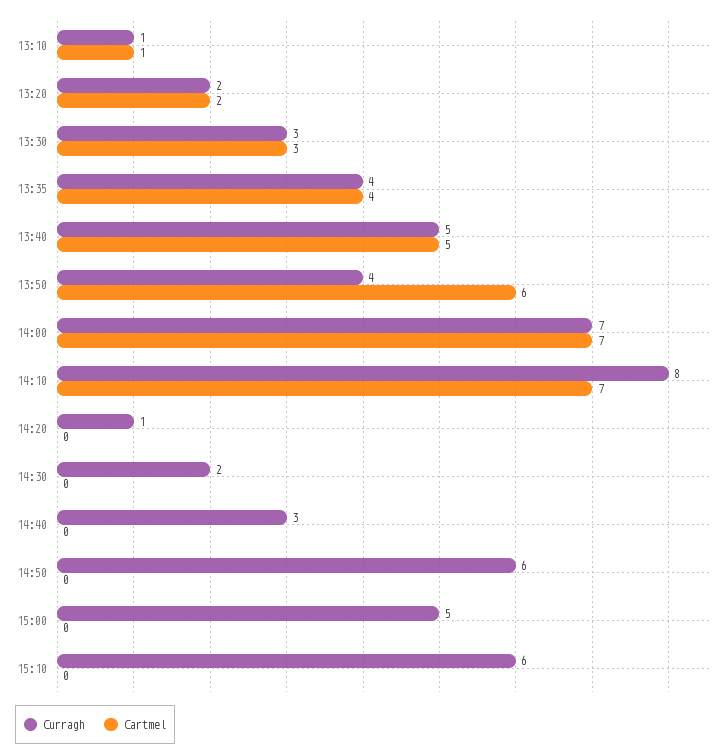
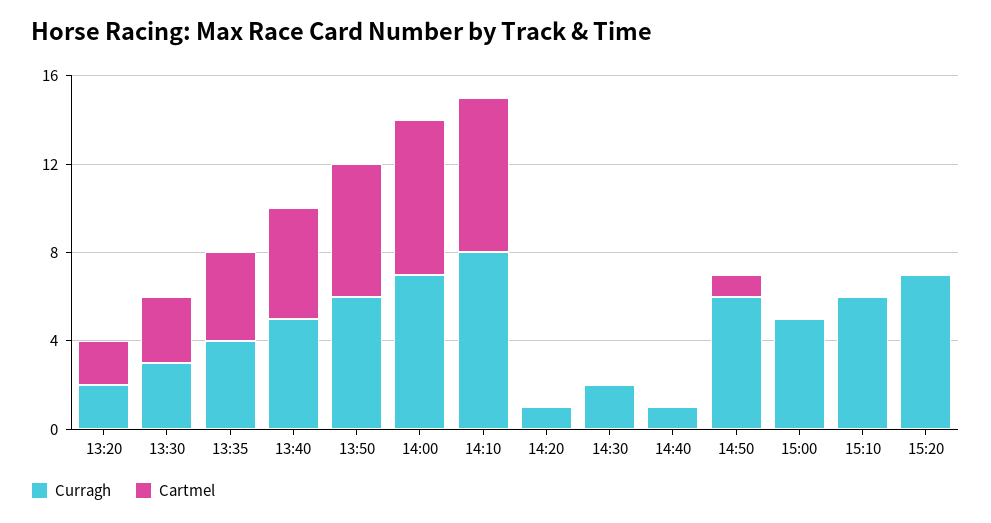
Curragh, 13:10: 1 -> none
Cartmel, 13:10: 1 -> none
Curragh, 13:50: 4 -> 6
Curragh, 14:40: 3 -> 1
Cartmel, 14:50: 0 -> 1
Curragh, 15:20: none -> 7
Cartmel, 15:20: none -> 0

